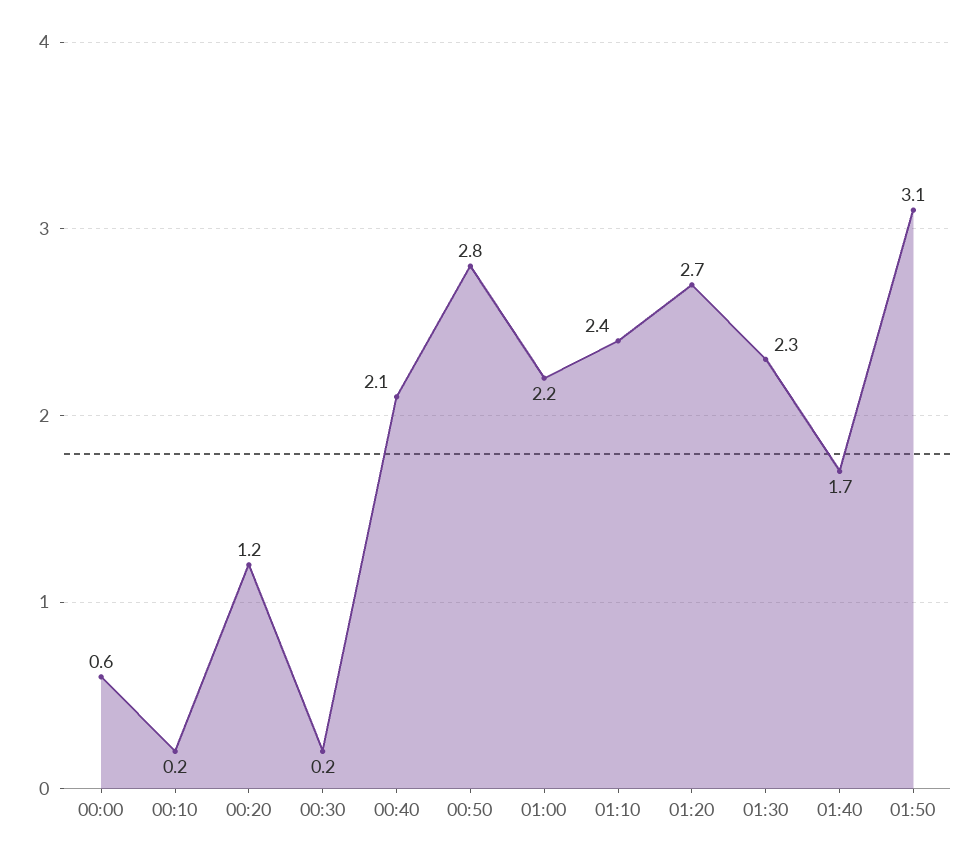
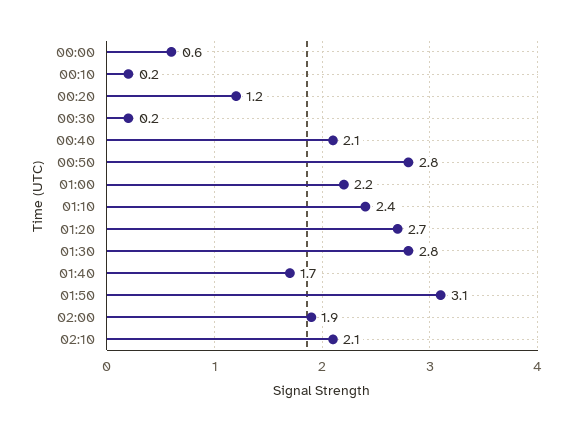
01:30: 2.3 -> 2.8
02:00: none -> 1.9
02:10: none -> 2.1

